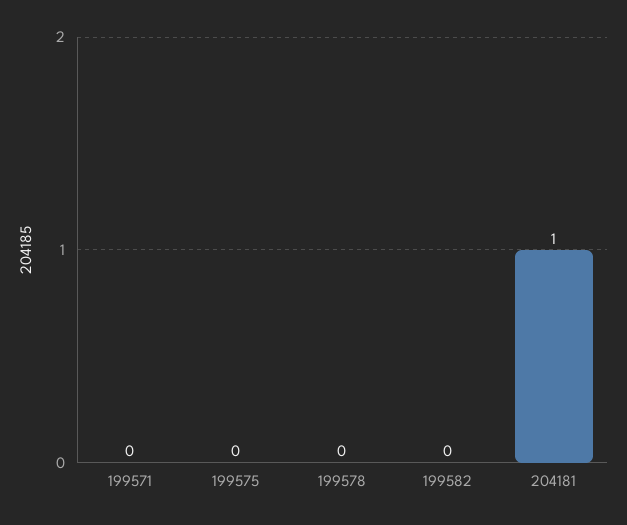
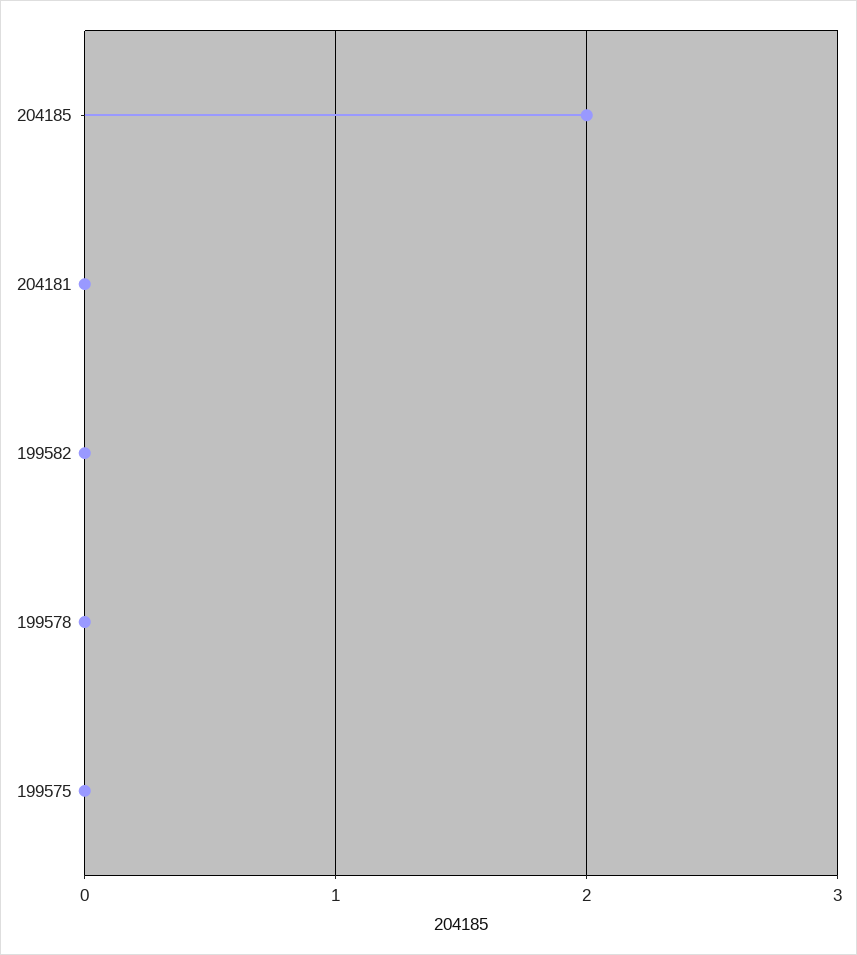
199571: 0 -> none
204181: 1 -> 0
204185: none -> 2

